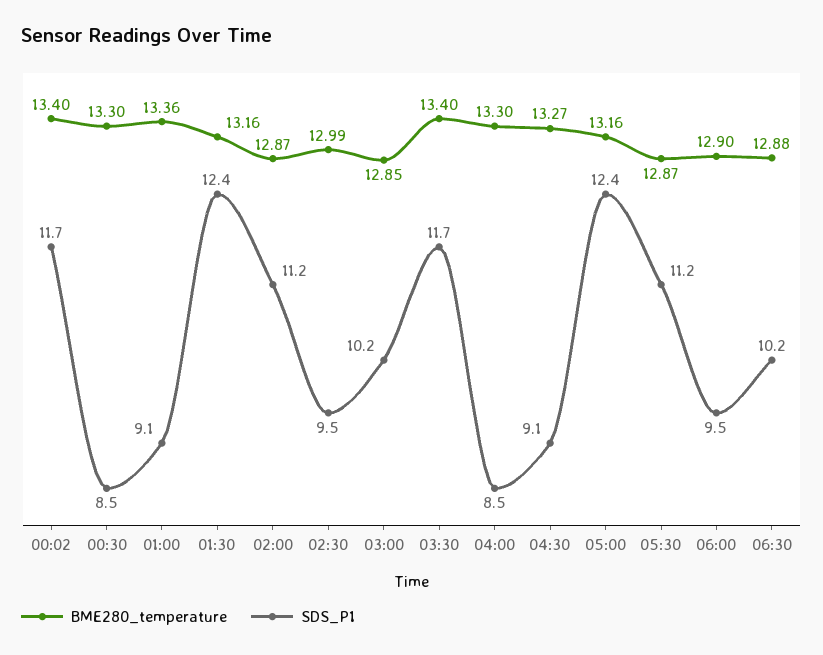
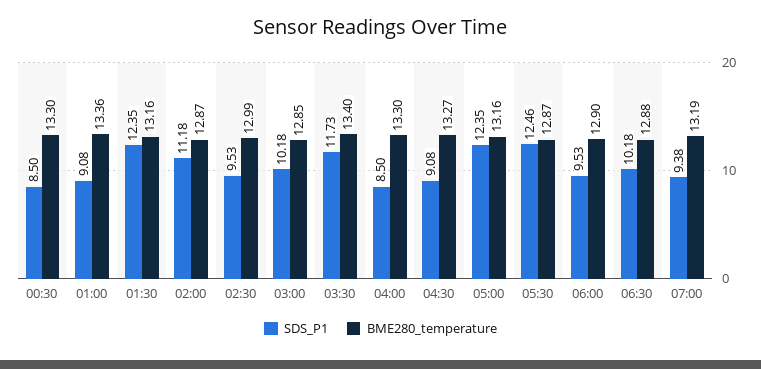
BME280_temperature, 00:02: 13.4 -> none
SDS_P1, 00:02: 11.7 -> none
SDS_P1, 05:30: 11.2 -> 12.46
SDS_P1, 07:00: none -> 9.38
BME280_temperature, 07:00: none -> 13.19

